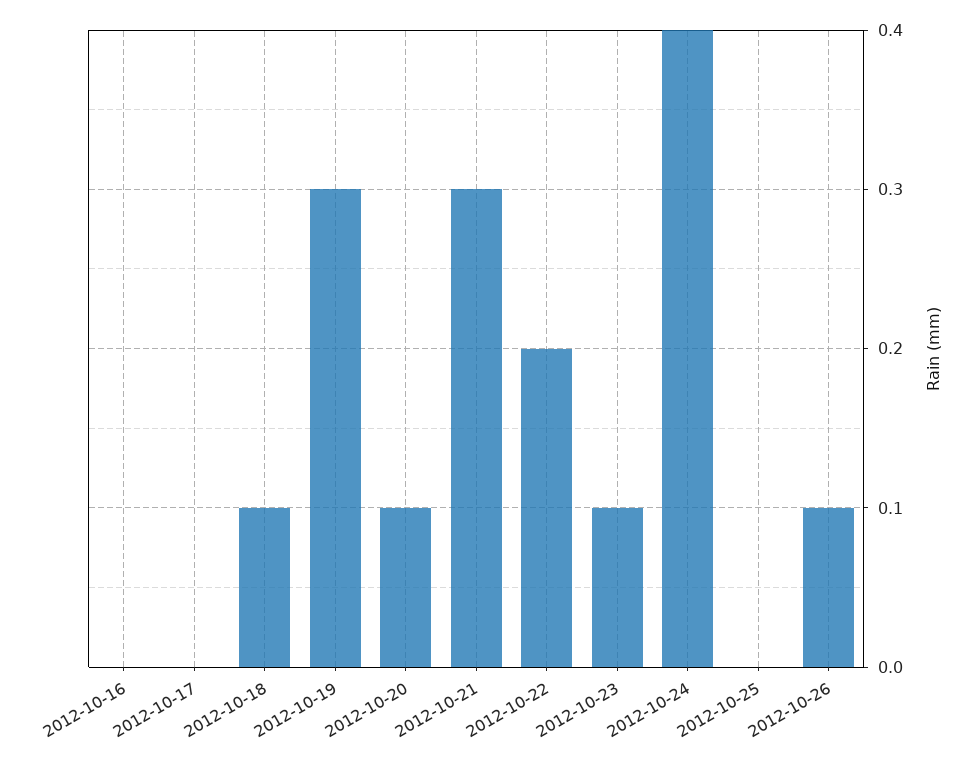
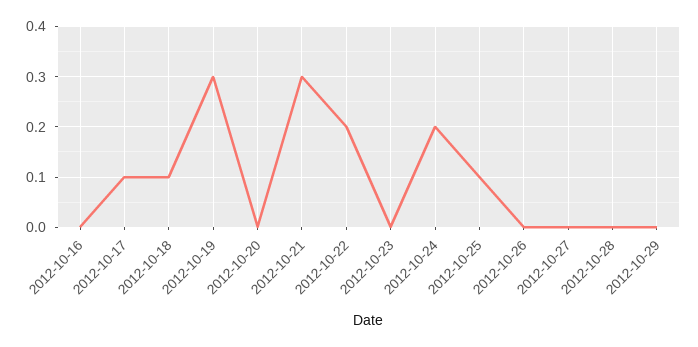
2012-10-17: 0 -> 0.1
2012-10-20: 0.1 -> 0
2012-10-23: 0.1 -> 0
2012-10-24: 0.4 -> 0.2
2012-10-25: 0 -> 0.1
2012-10-26: 0.1 -> 0
2012-10-27: none -> 0
2012-10-28: none -> 0
2012-10-29: none -> 0

